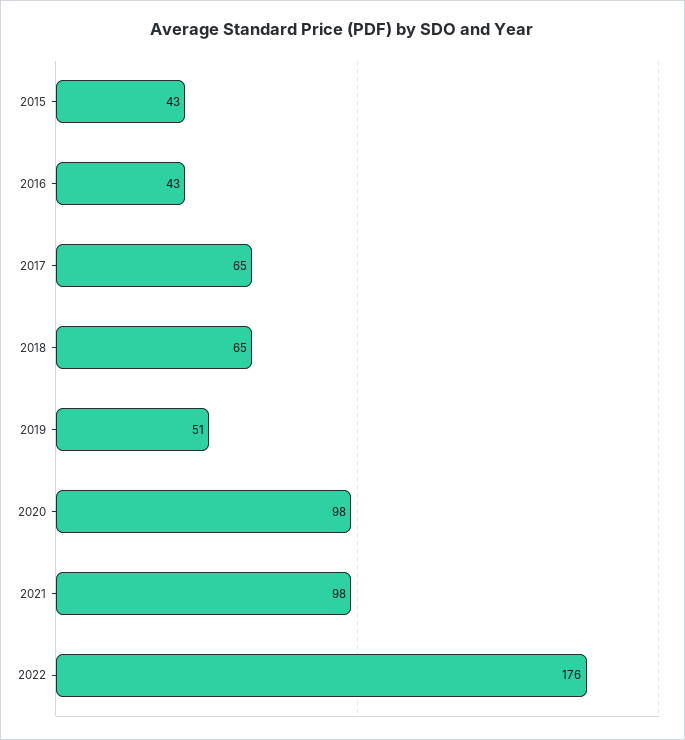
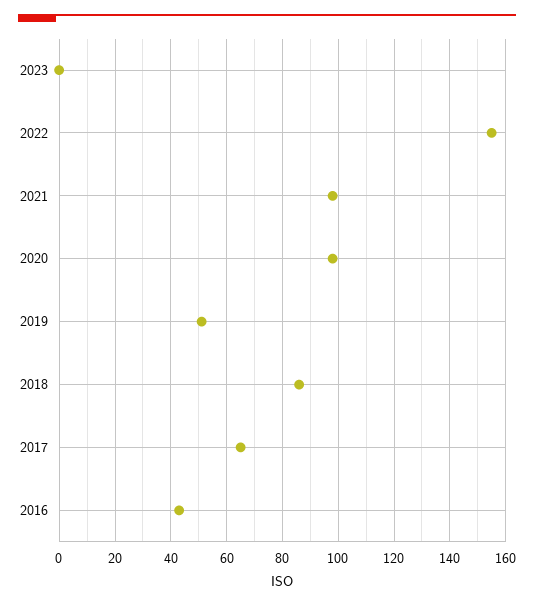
2015: 43 -> none
2018: 65 -> 85
2022: 176 -> 155
2023: none -> 0

